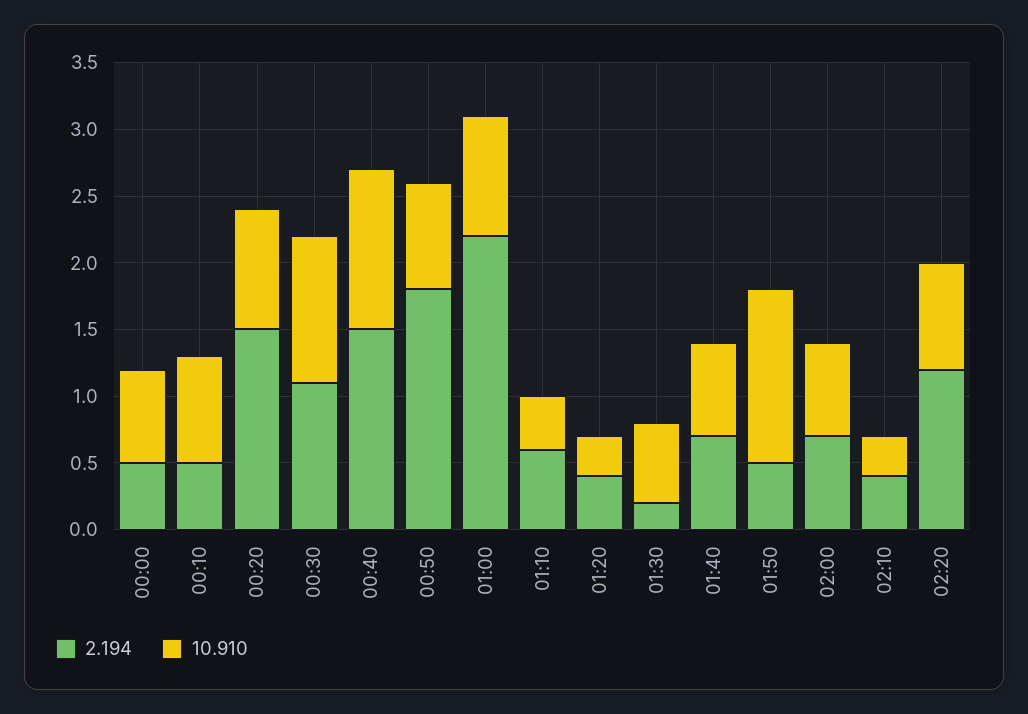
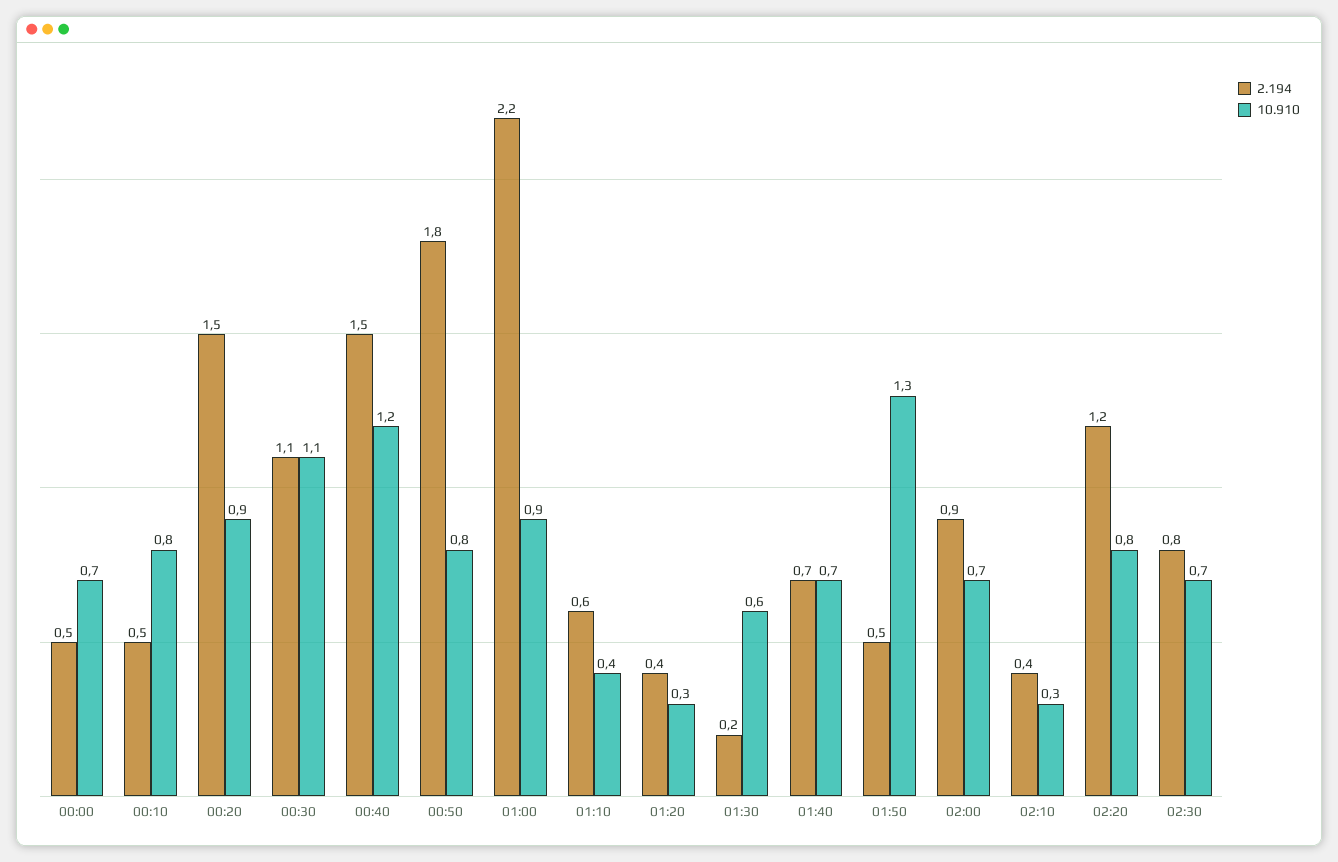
2.194, 02:00: 0.7 -> 0.9
2.194, 02:30: none -> 0.8
10.910, 02:30: none -> 0.7

